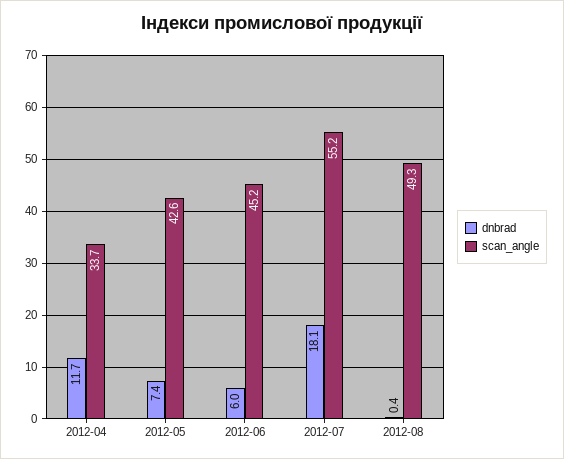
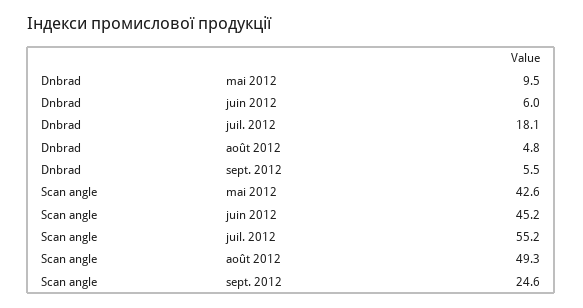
dnbrad, 2012-04: 11.7 -> none
scan_angle, 2012-04: 33.7 -> none
dnbrad, 2012-05: 7.4 -> 9.5
dnbrad, 2012-08: 0.4 -> 4.8
dnbrad, sept. 2012: none -> 5.5
scan_angle, sept. 2012: none -> 24.6

